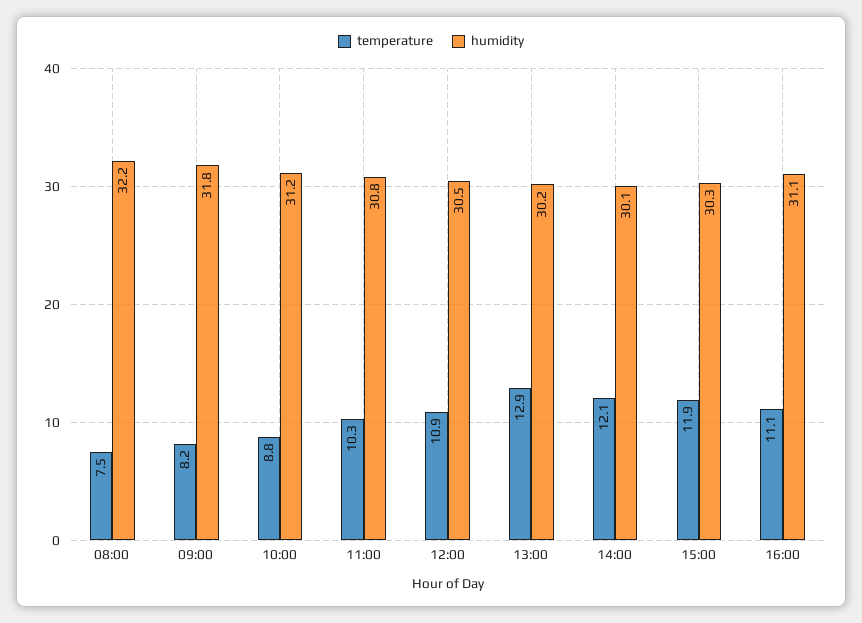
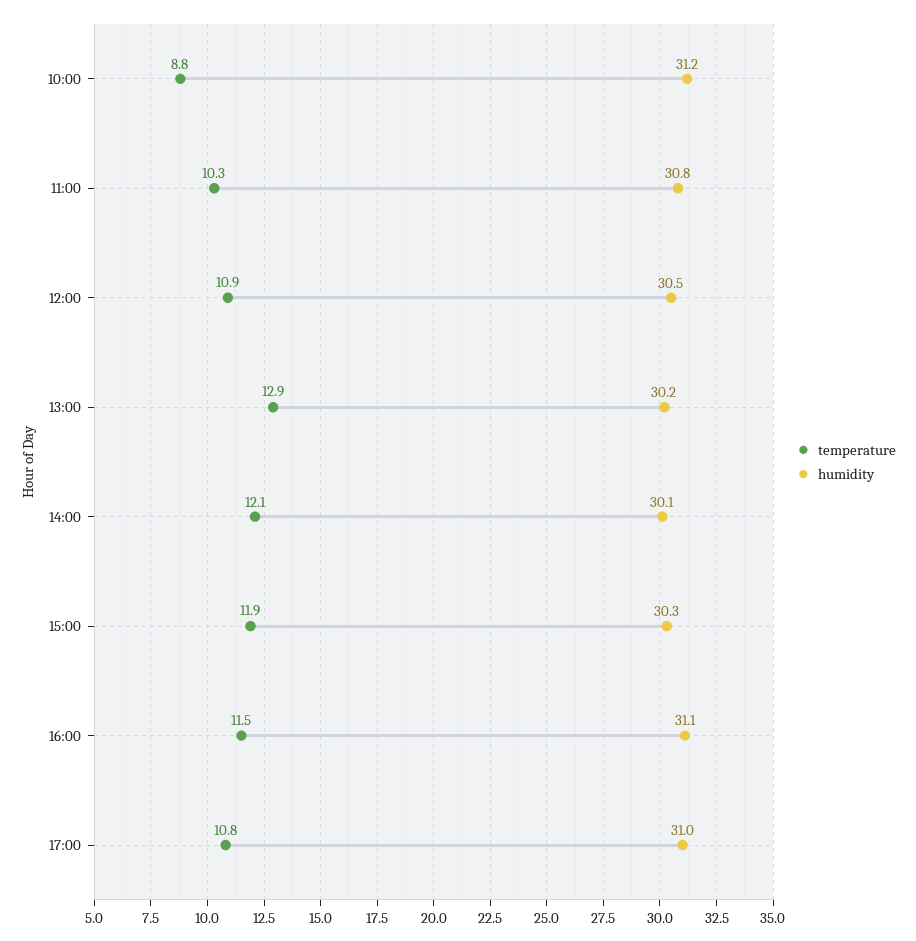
temperature, 08:00: 7.5 -> none
humidity, 08:00: 32.2 -> none
temperature, 09:00: 8.2 -> none
humidity, 09:00: 31.8 -> none
temperature, 16:00: 11.1 -> 11.5
temperature, 17:00: none -> 10.8
humidity, 17:00: none -> 31

